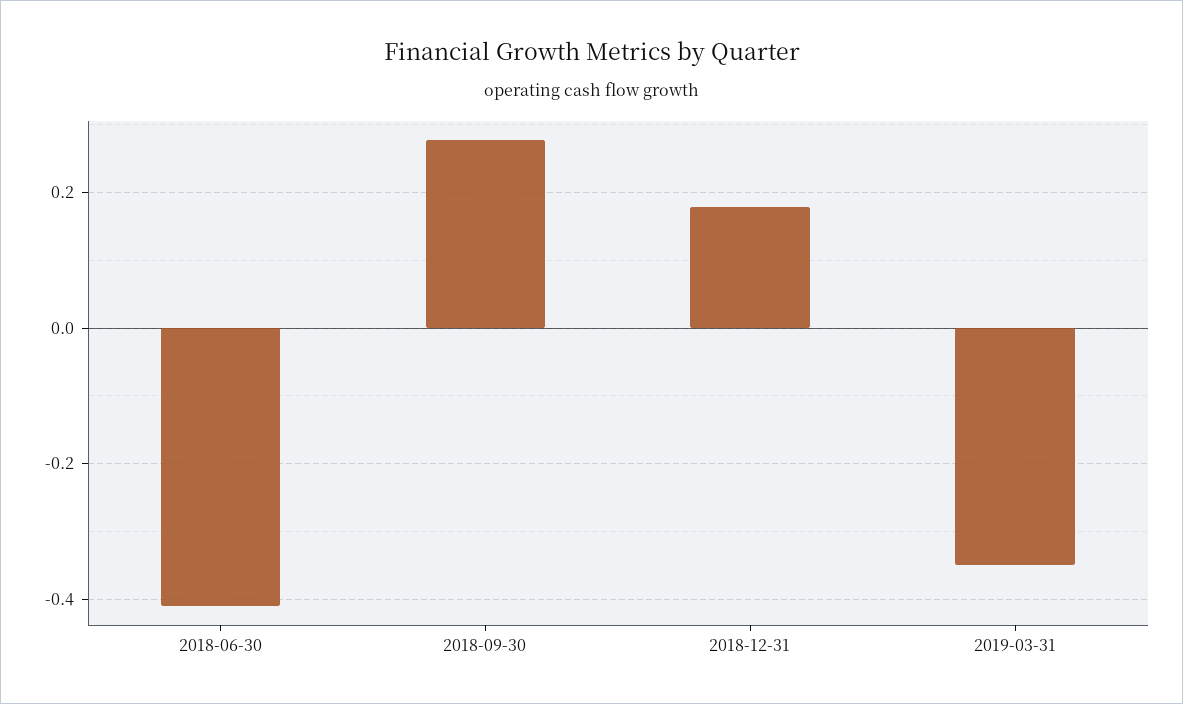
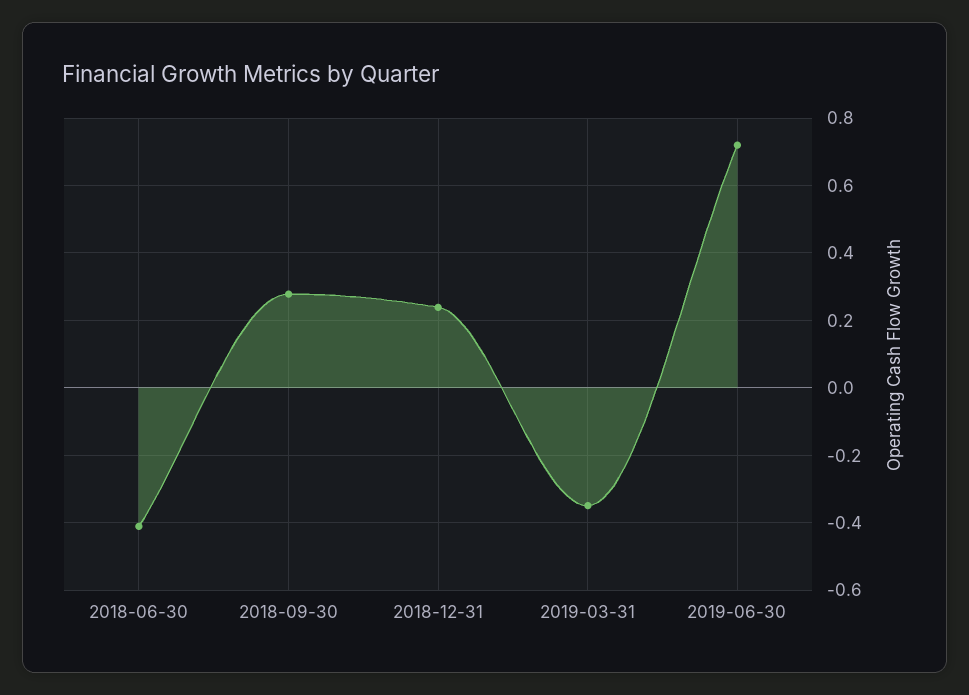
2018-12-31: 0.18 -> 0.24
2019-06-30: none -> 0.72

